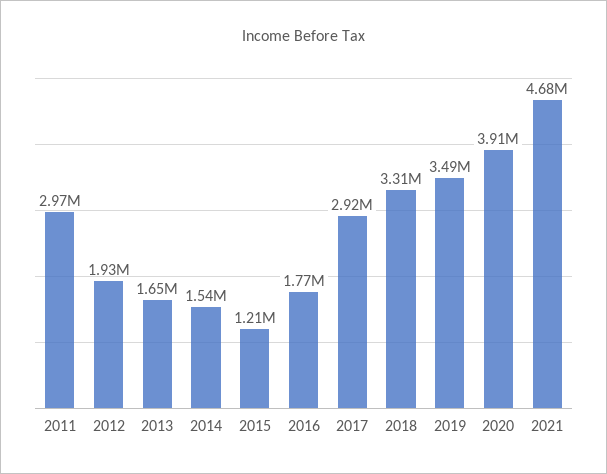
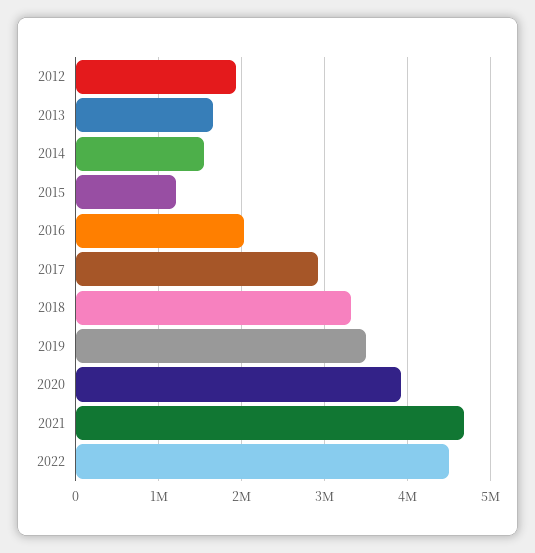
2011: 2970000 -> none
2016: 1770000 -> 2000000
2022: none -> 4500000

